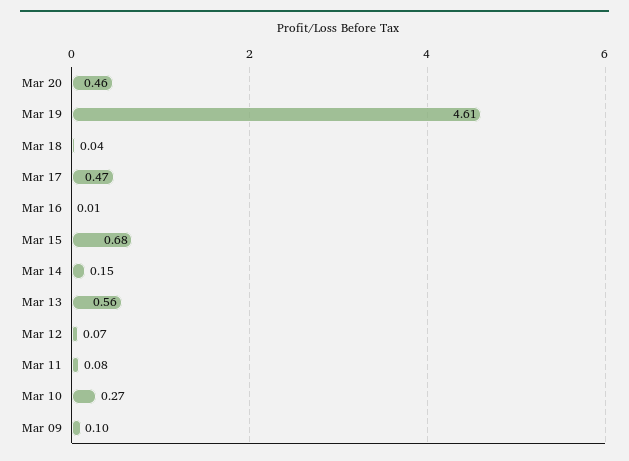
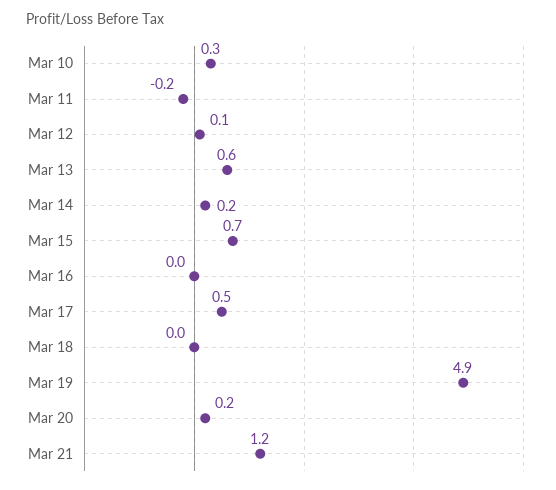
Mar 20: 0.46 -> 0.2
Mar 19: 4.61 -> 4.9
Mar 11: 0.08 -> -0.2
Mar 09: 0.1 -> none
Mar 21: none -> 1.2

